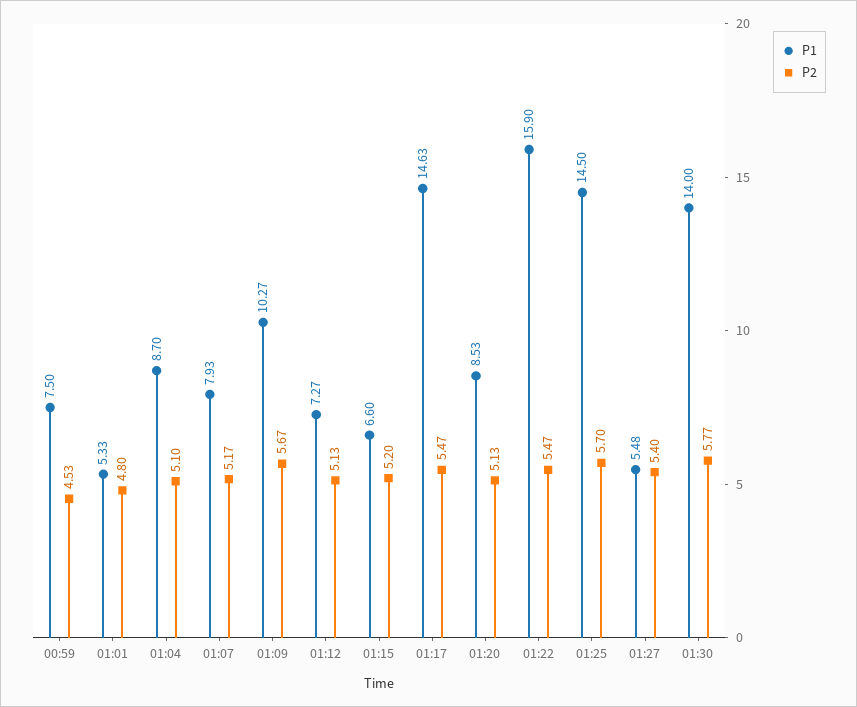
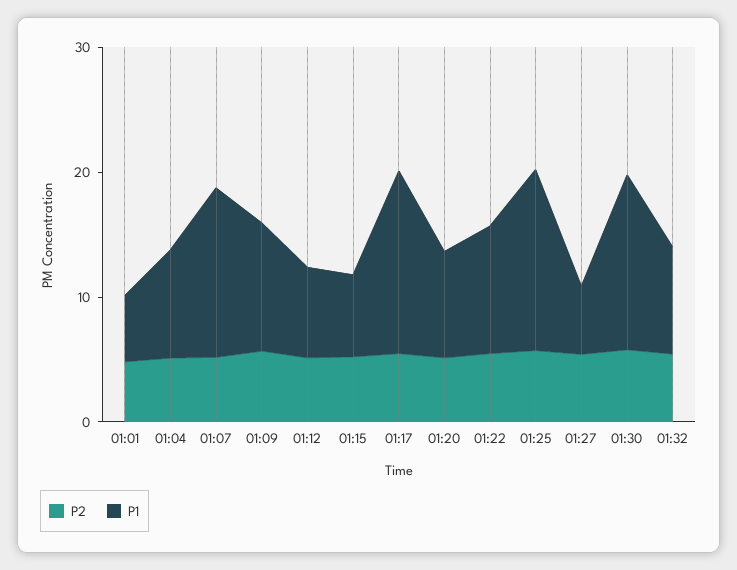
P1, 00:59: 7.5 -> none
P2, 00:59: 4.53 -> none
P1, 01:07: 7.93 -> 14
P1, 01:22: 15.9 -> 10
P2, 01:32: none -> 6
P1, 01:32: none -> 8

